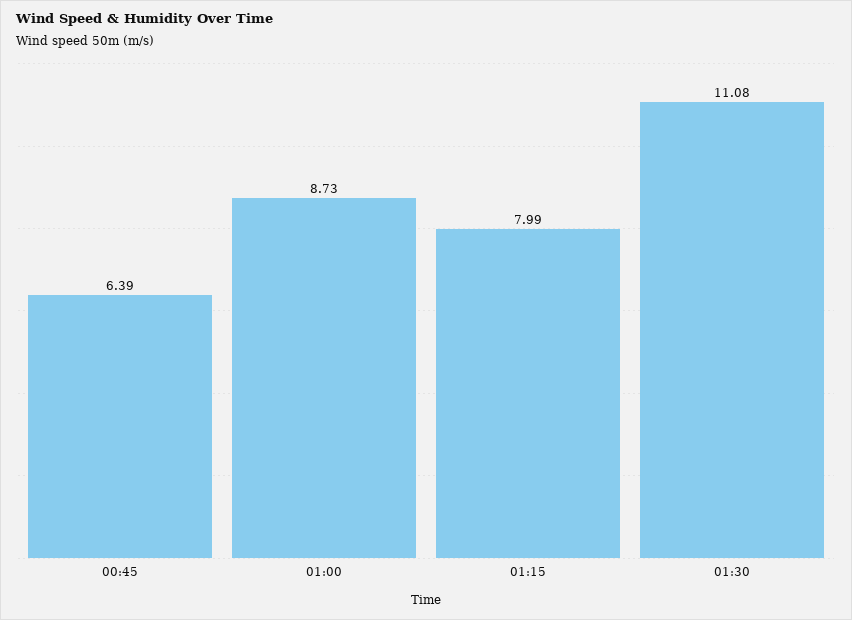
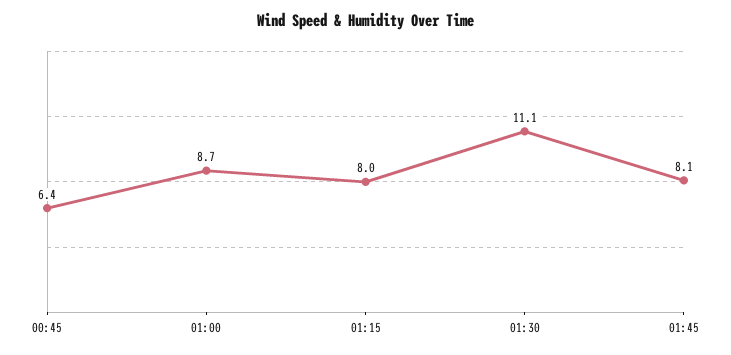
01:45: none -> 8.1

